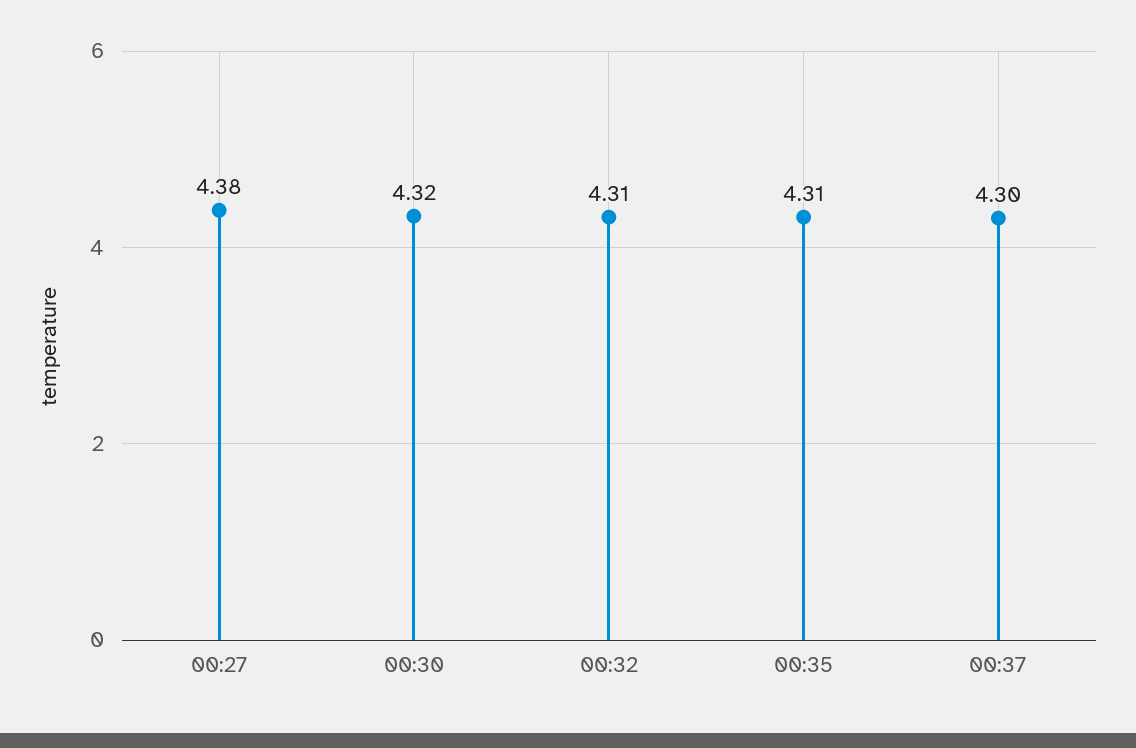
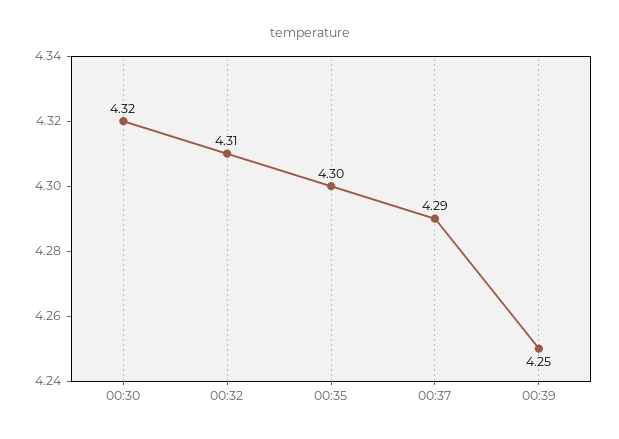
00:27: 4.38 -> none
00:35: 4.31 -> 4.3
00:37: 4.3 -> 4.29
00:39: none -> 4.25

